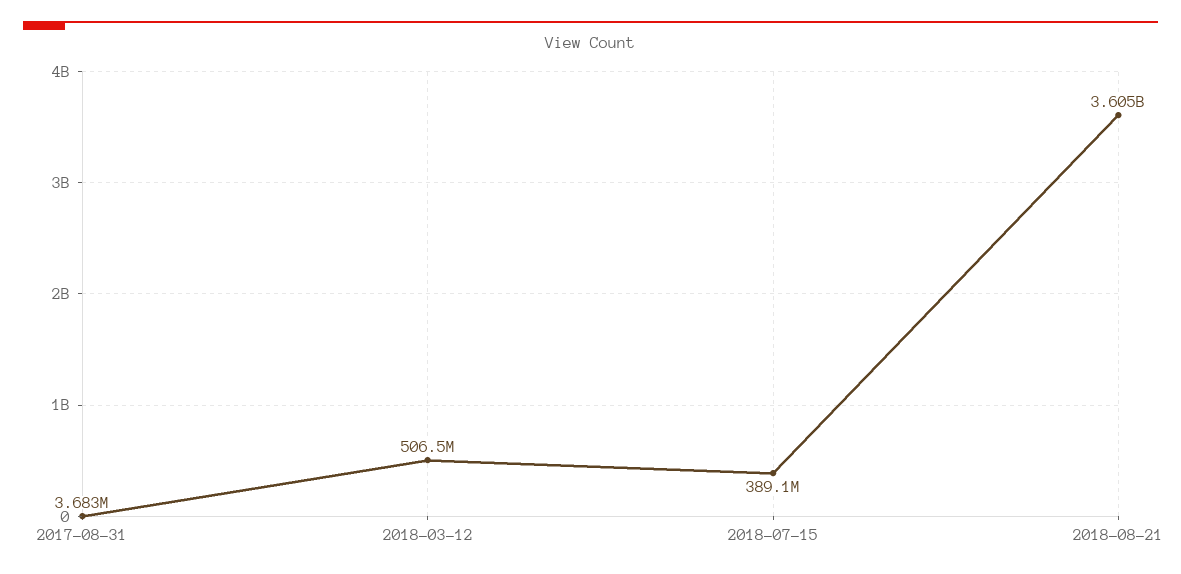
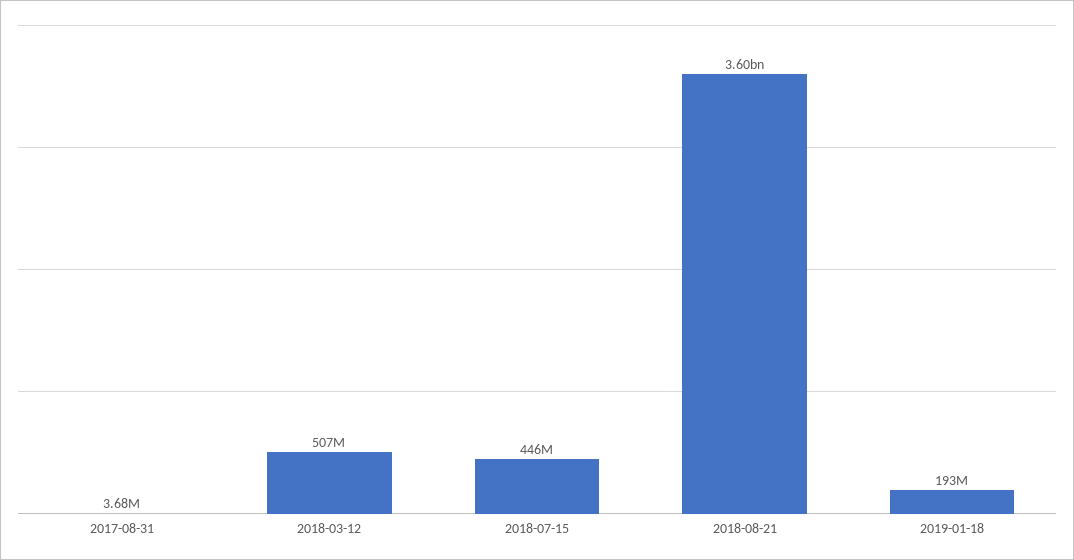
2018-07-15: 389100000 -> 446000000
2019-01-18: none -> 193000000

